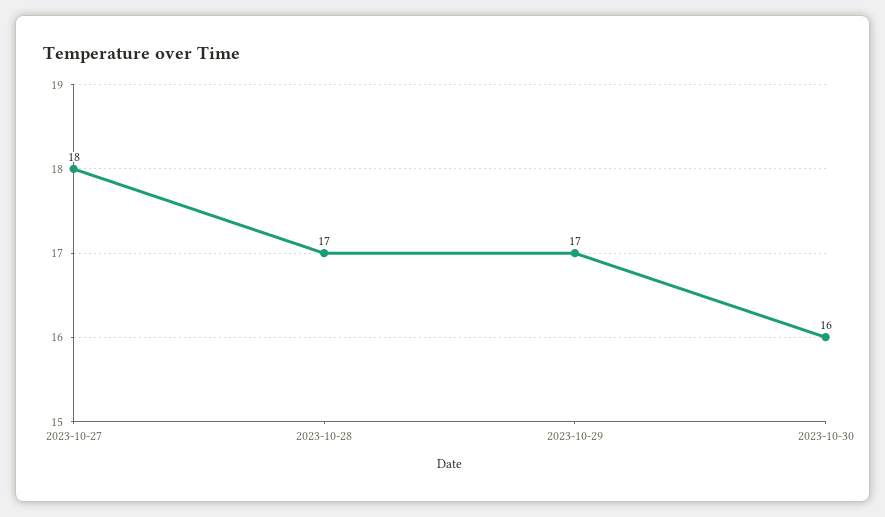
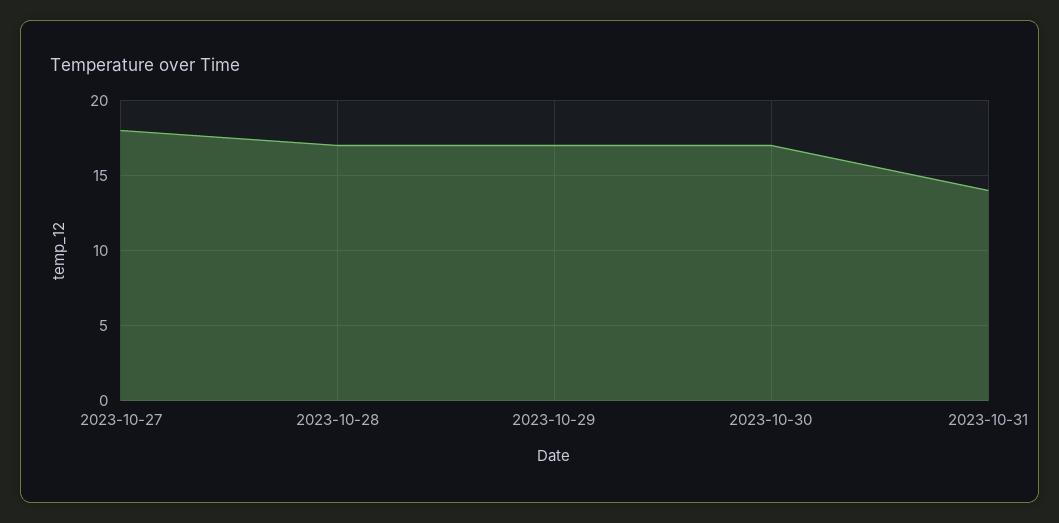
2023-10-30: 16 -> 17
2023-10-31: none -> 14

